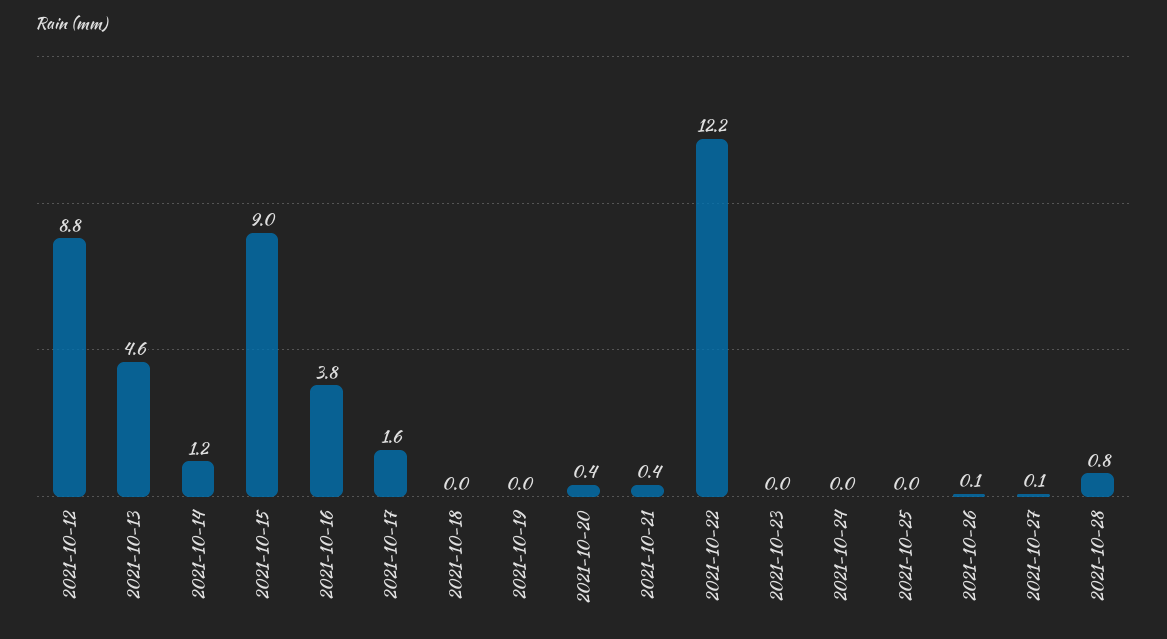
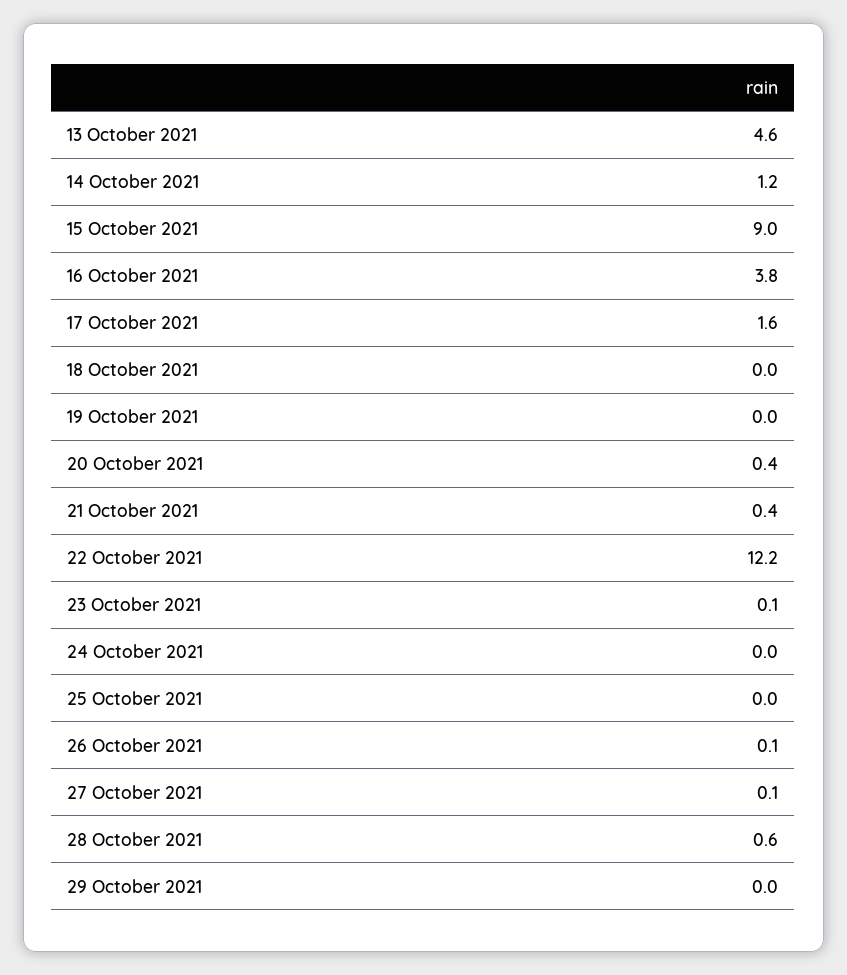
2021-10-12: 8.8 -> none
2021-10-23: 0 -> 0.1
2021-10-28: 0.8 -> 0.6
29 October 2021: none -> 0

